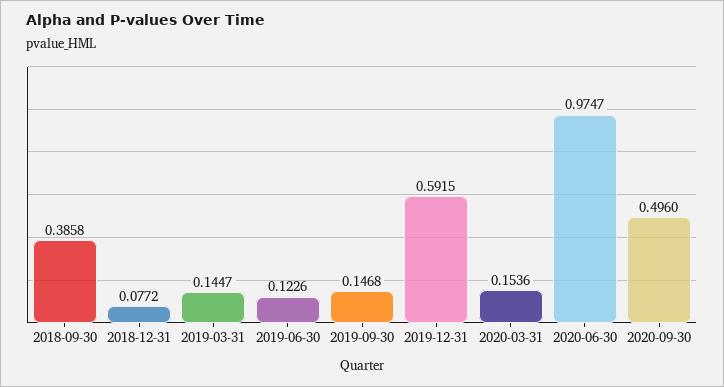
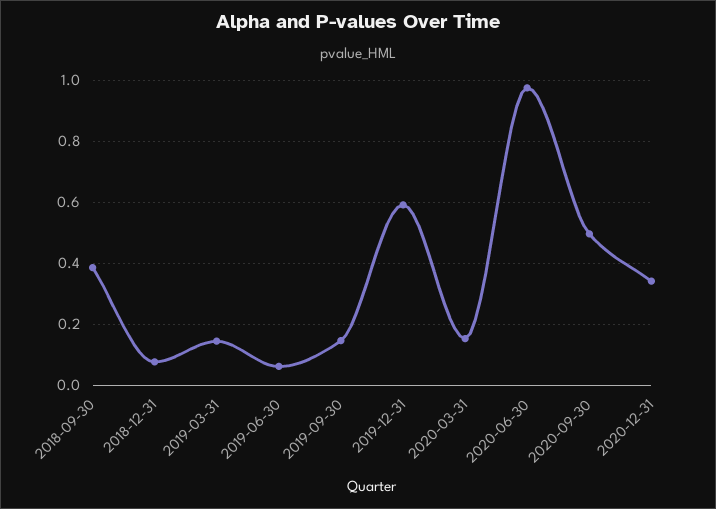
2019-06-30: 0.1226 -> 0.06
2020-12-31: none -> 0.34

